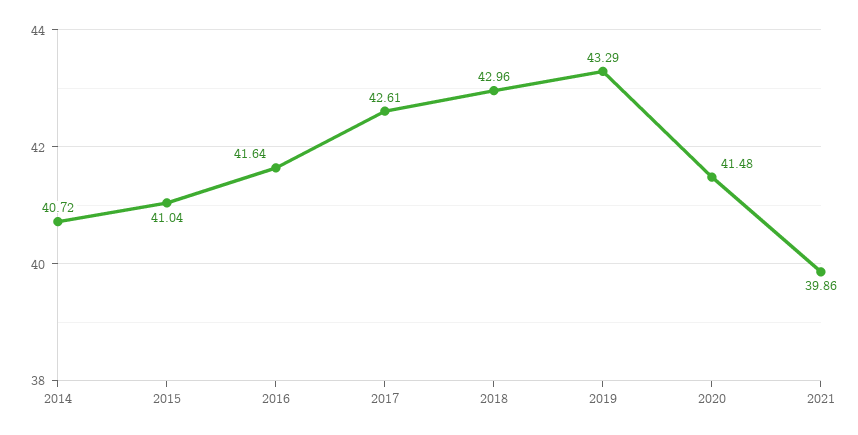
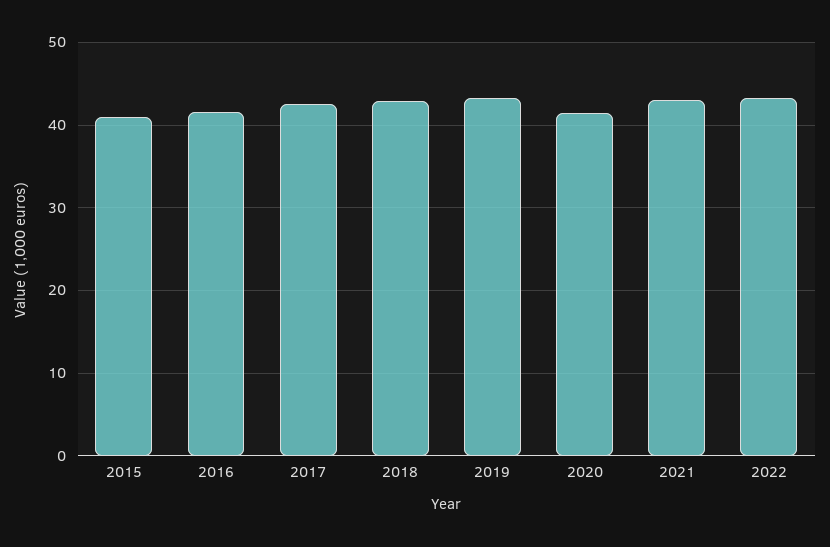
2014: 40.72 -> none
2021: 39.86 -> 43
2022: none -> 43

